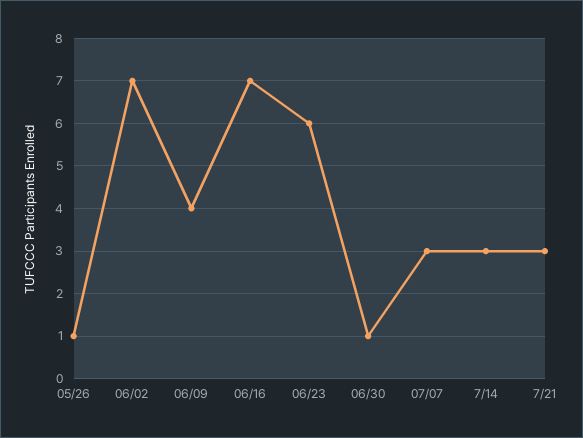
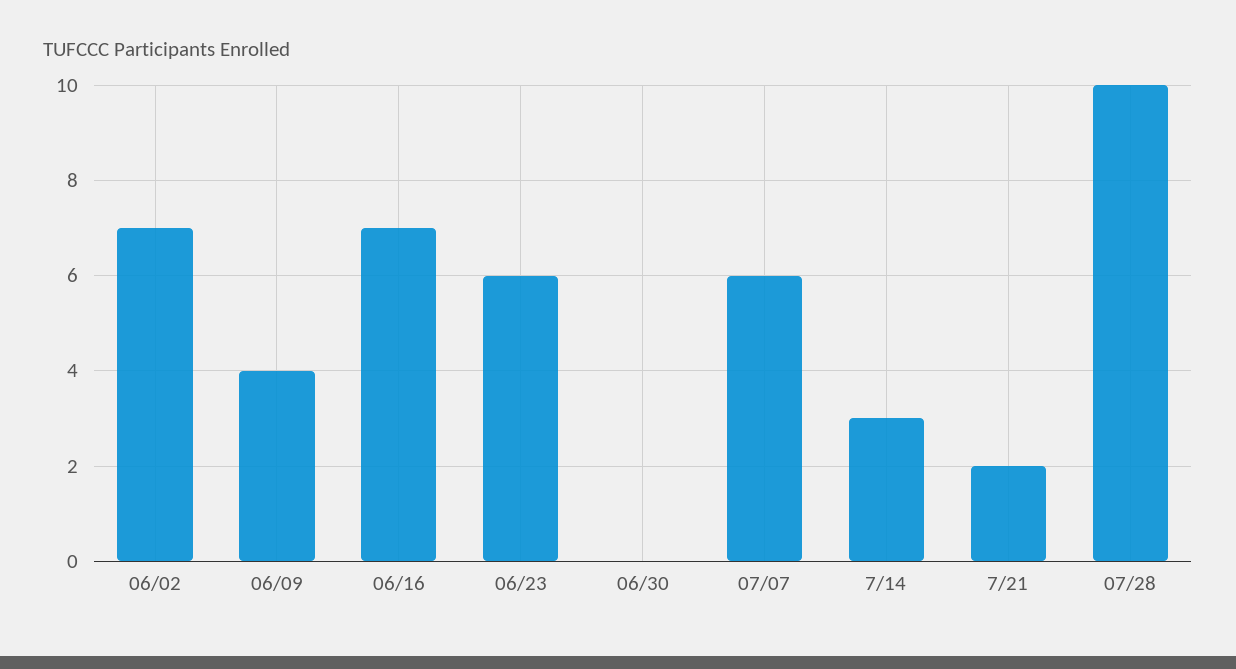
05/26: 1 -> none
06/30: 1 -> 0
07/07: 3 -> 6
7/21: 3 -> 2
07/28: none -> 10

